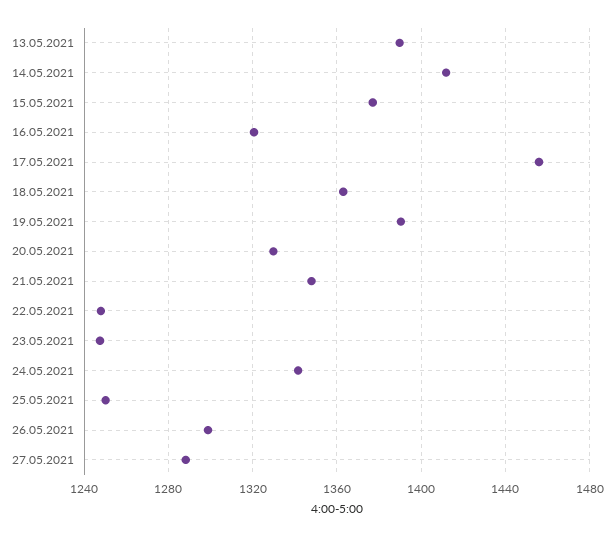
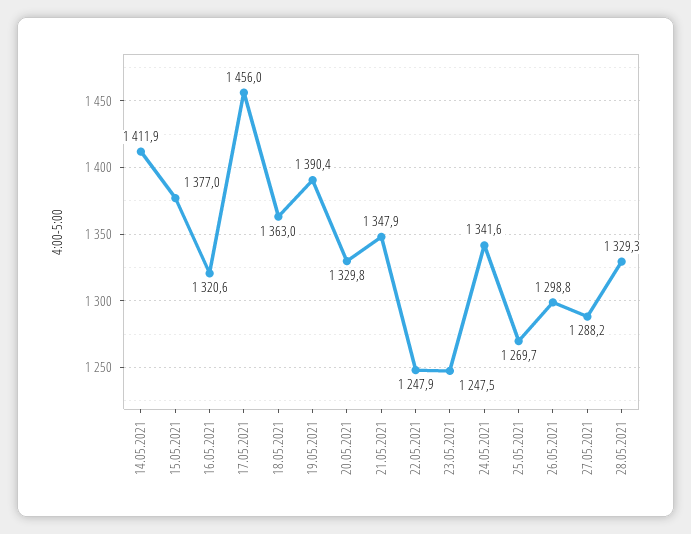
13.05.2021: 1390 -> none
25.05.2021: 1250 -> 1269.7
28.05.2021: none -> 1329.3

